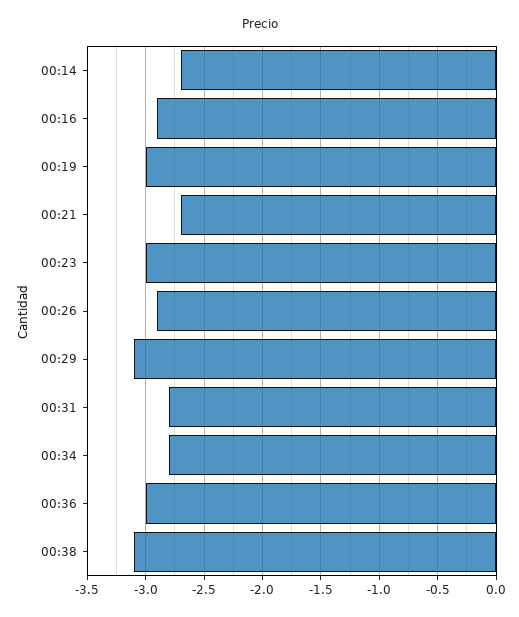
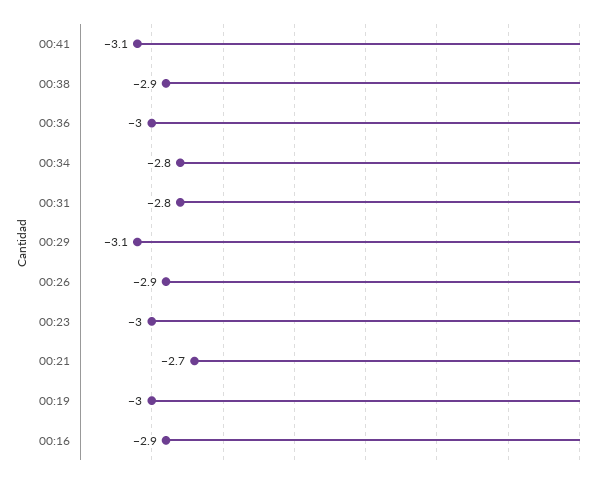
00:14: -2.7 -> none
00:38: -3.1 -> -2.9
00:41: none -> -3.1

